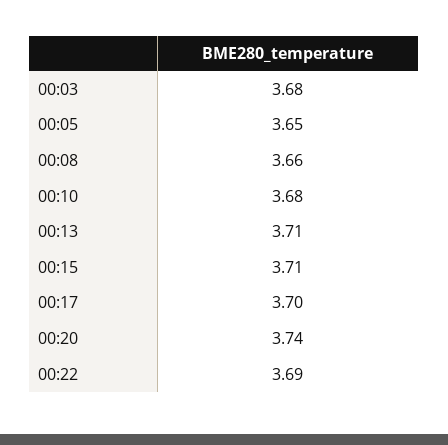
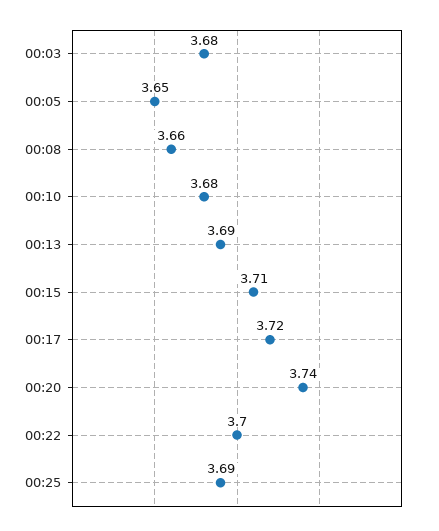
00:13: 3.71 -> 3.69
00:17: 3.7 -> 3.72
00:22: 3.69 -> 3.7
00:25: none -> 3.69

